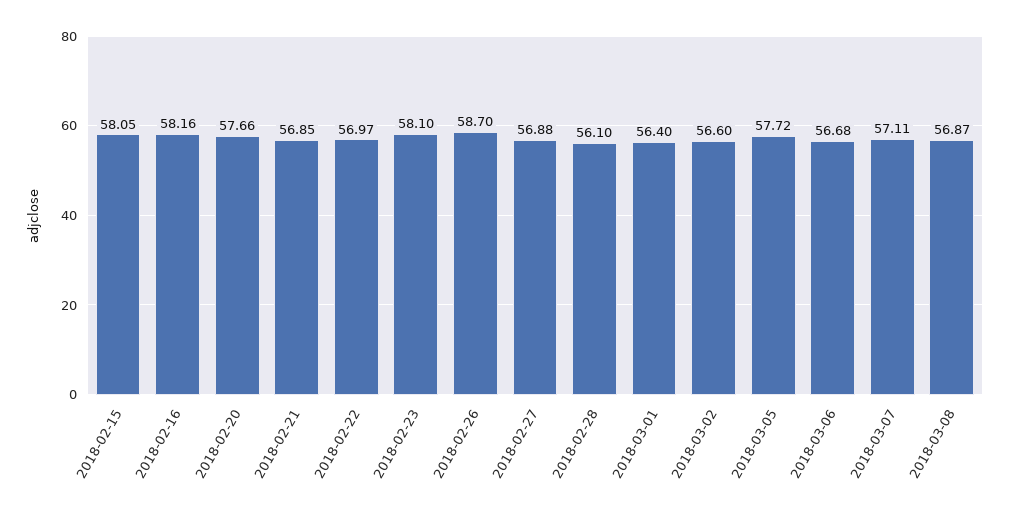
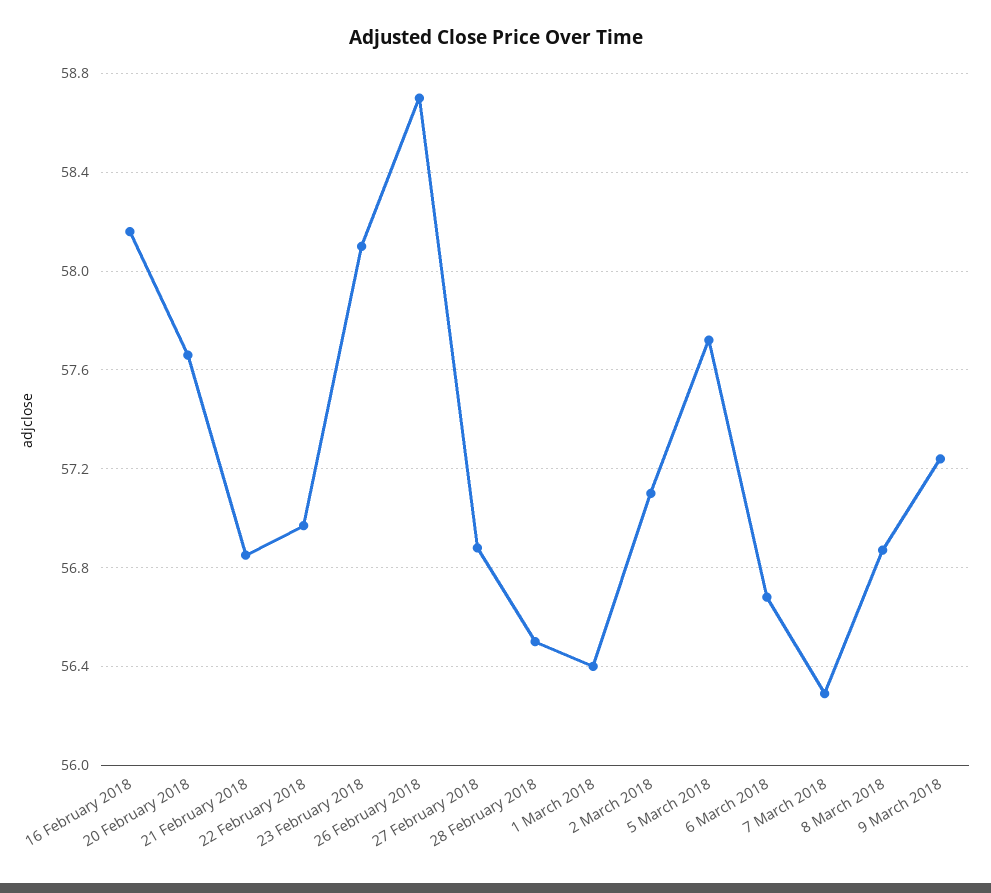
2018-02-15: 58.05 -> none
2018-02-28: 56.1 -> 56.5
2018-03-02: 56.6 -> 57.1
2018-03-07: 57.11 -> 56.3
9 March 2018: none -> 57.25

